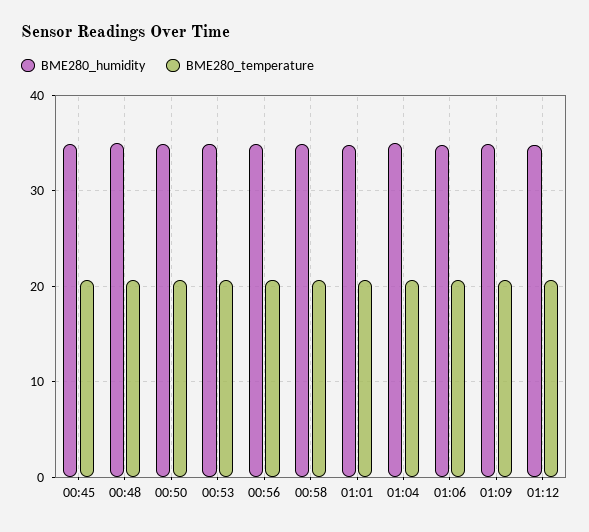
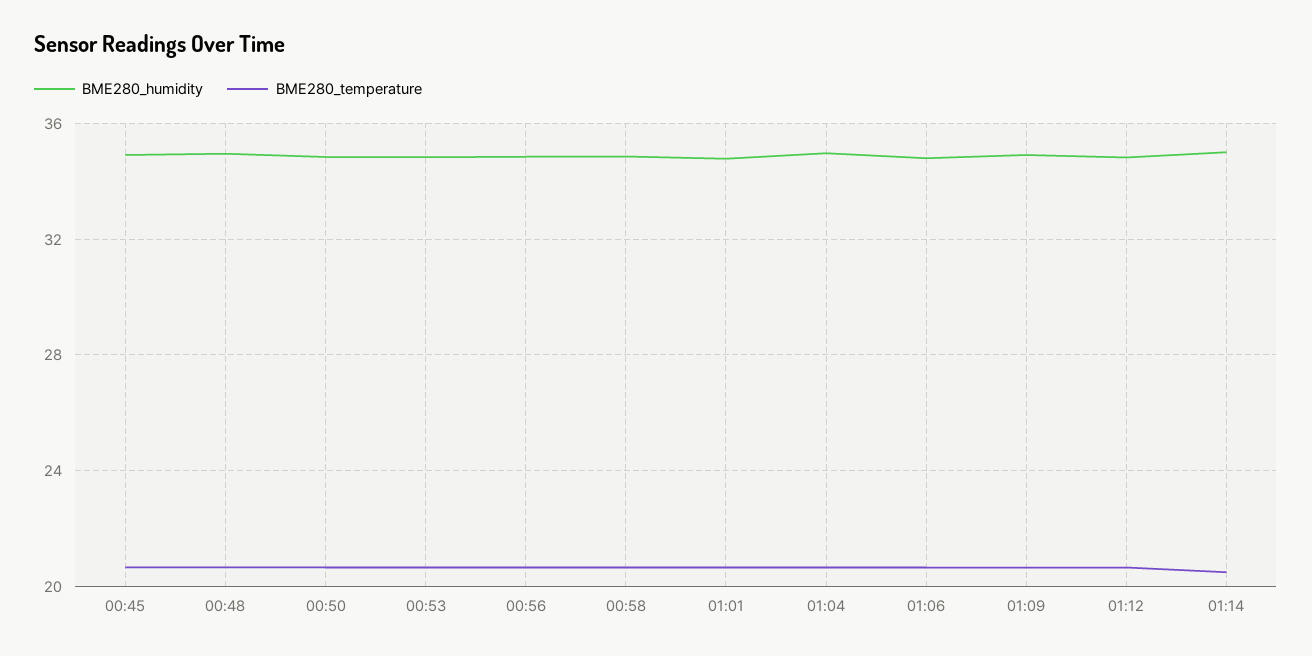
BME280_humidity, 01:14: none -> 35
BME280_temperature, 01:14: none -> 20.5

